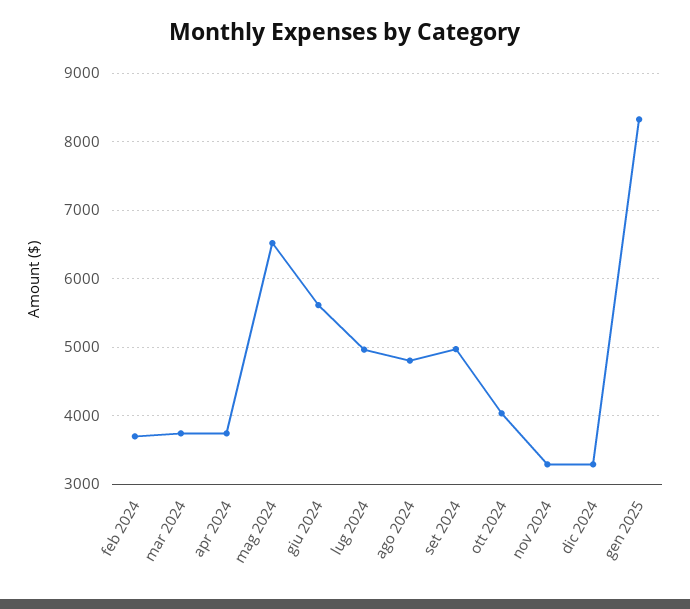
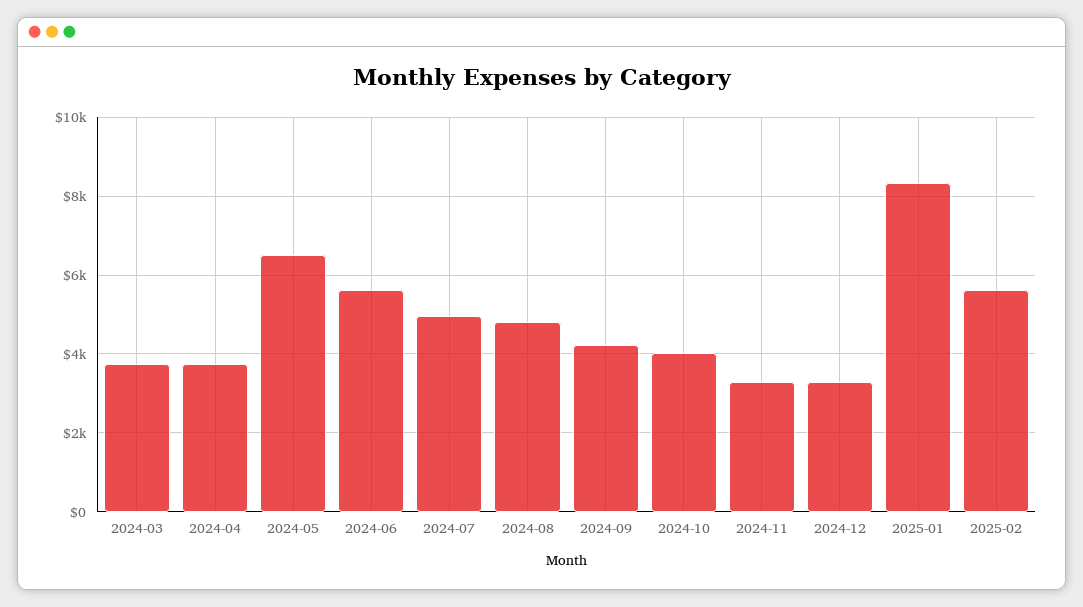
feb 2024: 3700 -> none
set 2024: 5000 -> 4200
2025-02: none -> 5600

